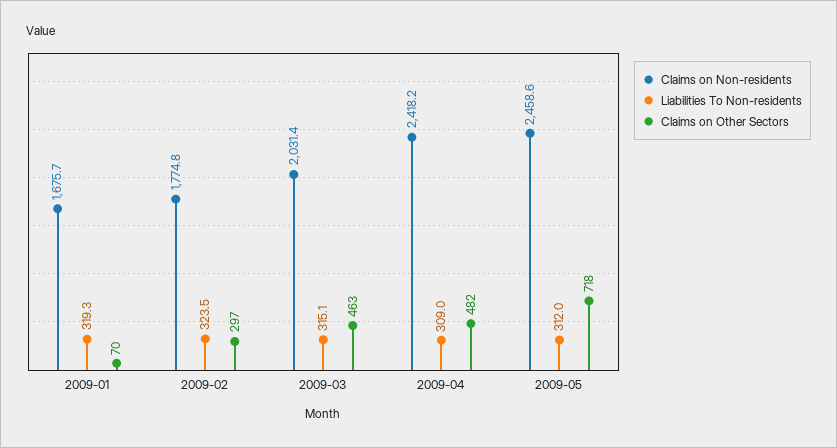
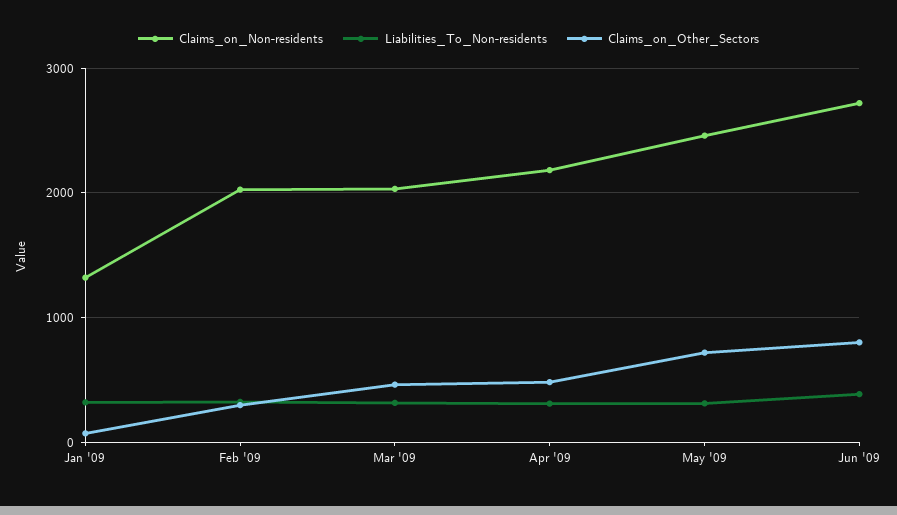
Claims on Non-residents, 2009-01: 1675.7 -> 1300
Claims on Non-residents, 2009-02: 1774.8 -> 2000
Claims on Non-residents, 2009-04: 2418.2 -> 2200
Claims on Non-residents, Jun '09: none -> 2700
Liabilities To Non-residents, Jun '09: none -> 400
Claims on Other Sectors, Jun '09: none -> 800

